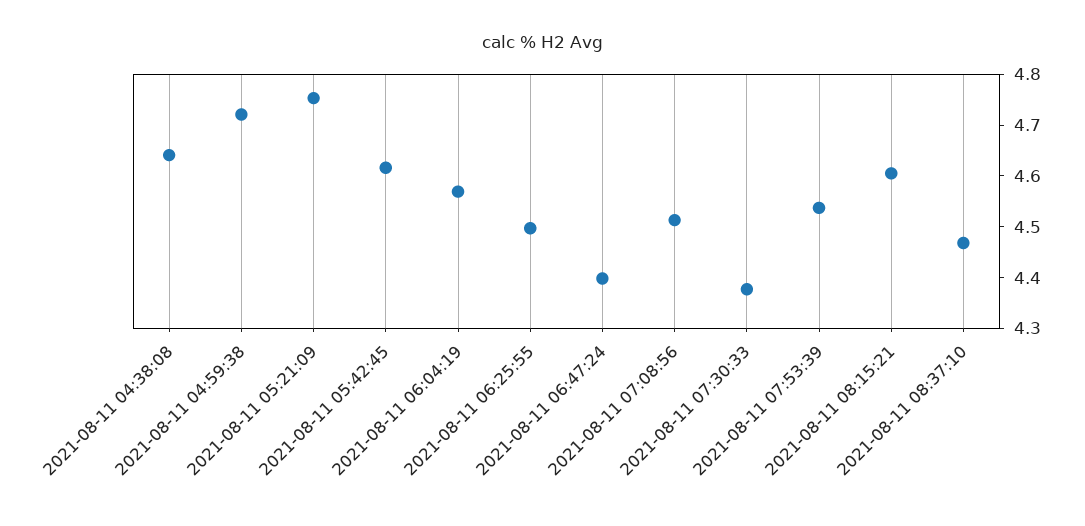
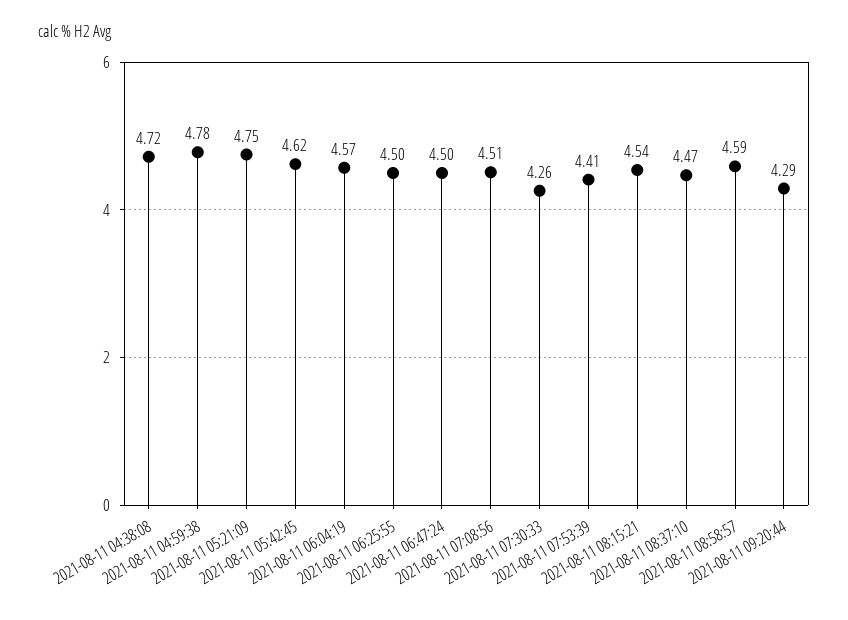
2021-08-11 04:38:08: 4.64 -> 4.72
2021-08-11 04:59:38: 4.72 -> 4.78
2021-08-11 06:47:24: 4.4 -> 4.5
2021-08-11 07:30:33: 4.38 -> 4.26
2021-08-11 07:53:39: 4.54 -> 4.41
2021-08-11 08:15:21: 4.6 -> 4.54
2021-08-11 08:58:57: none -> 4.59
2021-08-11 09:20:44: none -> 4.29

